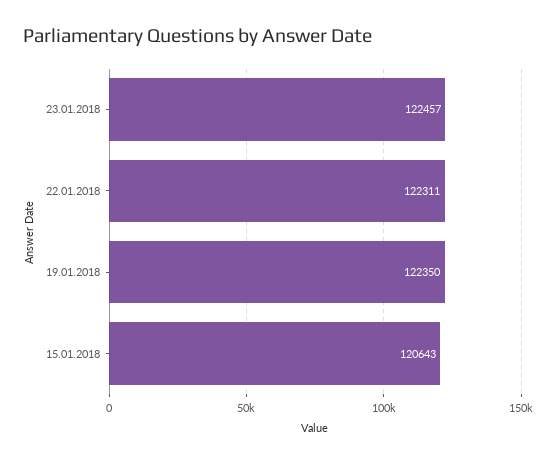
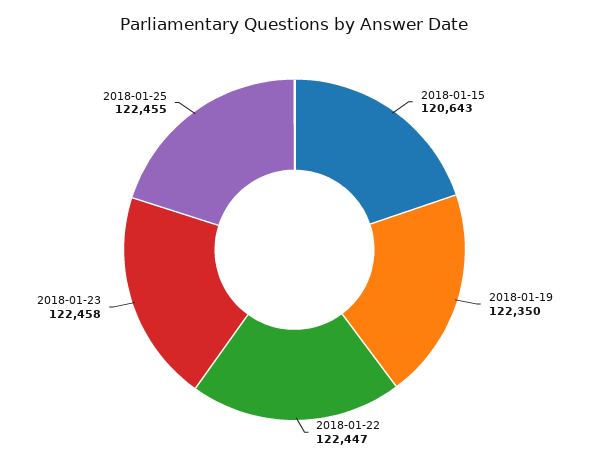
23.01.2018: 122457 -> 122458
22.01.2018: 122311 -> 122447
2018-01-25: none -> 122455

